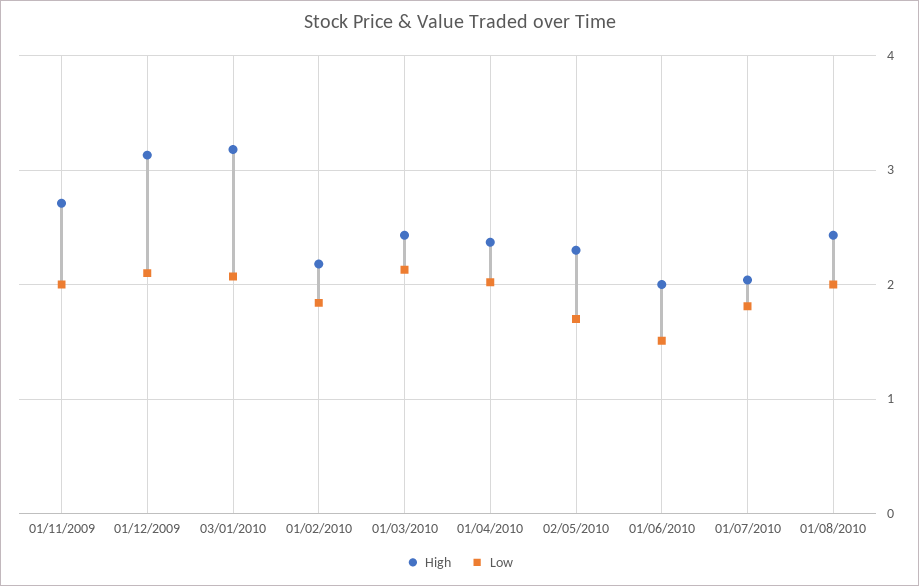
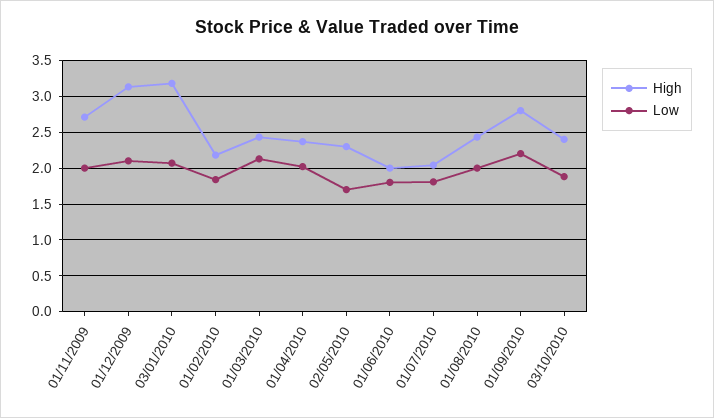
Low, 01/06/2010: 1.5 -> 1.8
High, 01/09/2010: none -> 2.8
Low, 01/09/2010: none -> 2.2
High, 03/10/2010: none -> 2.4
Low, 03/10/2010: none -> 1.9

